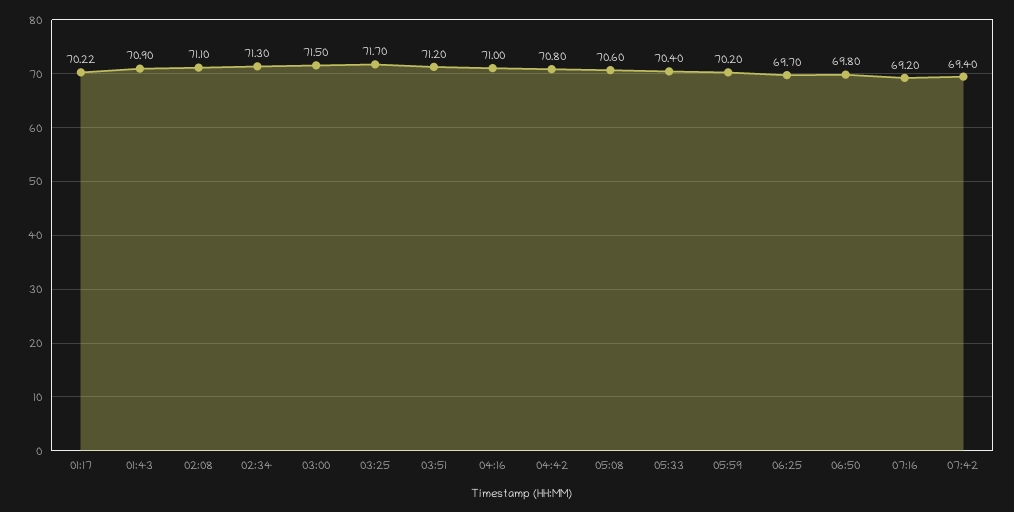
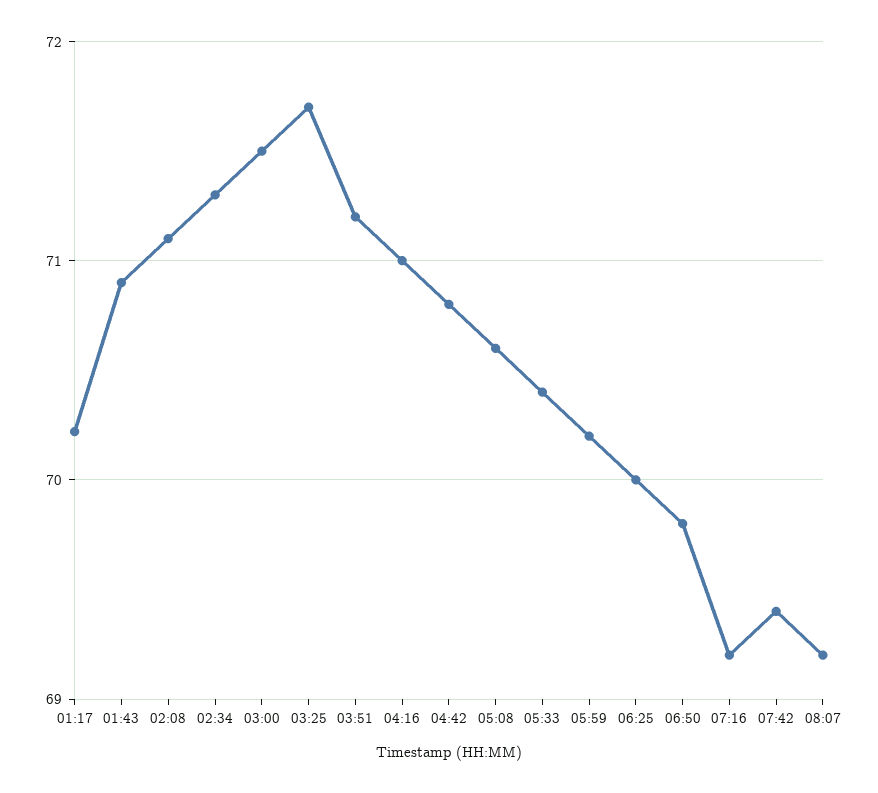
06:25: 69.7 -> 70
08:07: none -> 69.2

